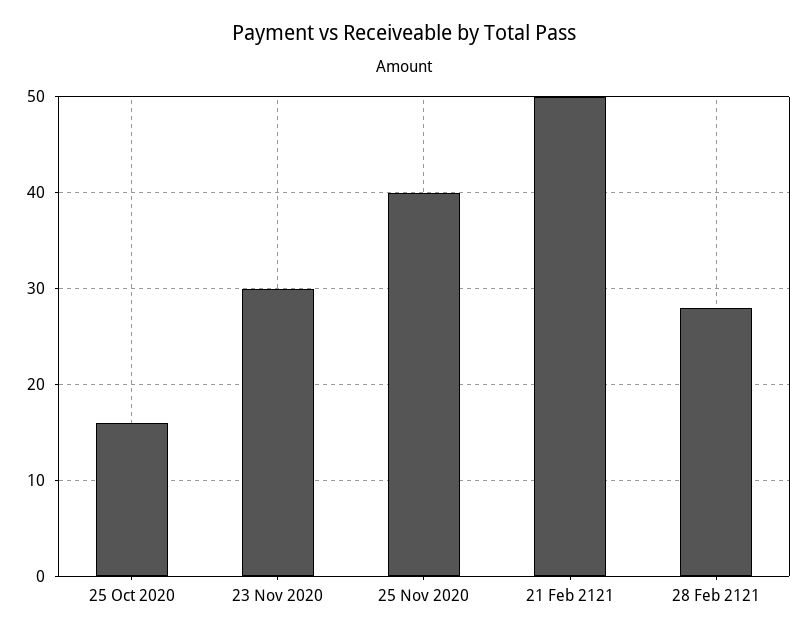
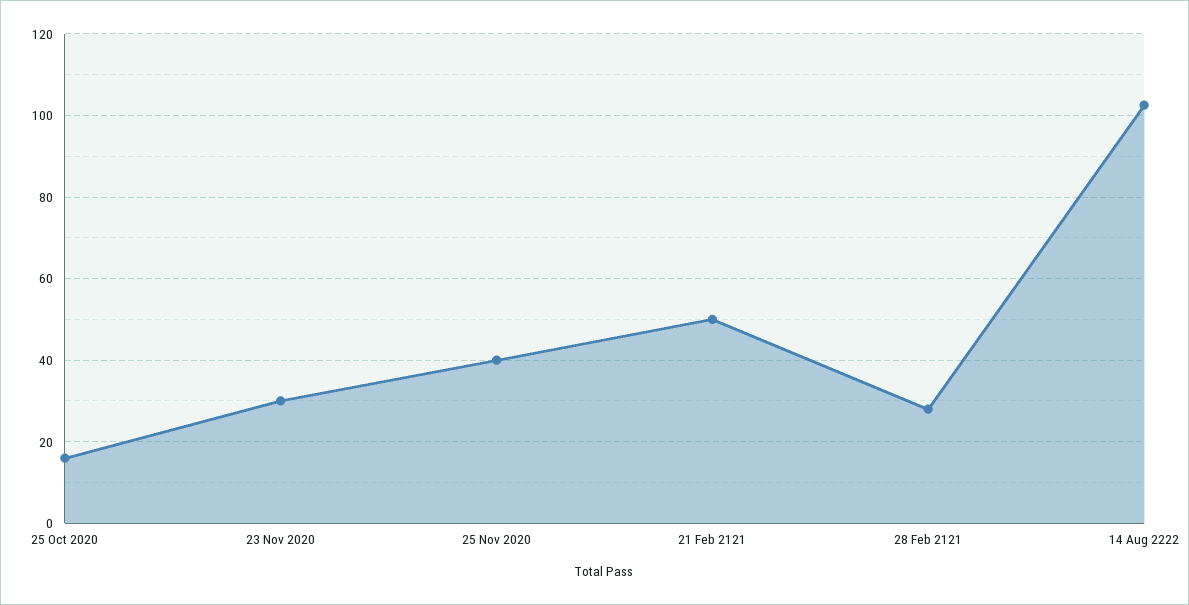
14 Aug 2222: none -> 102

